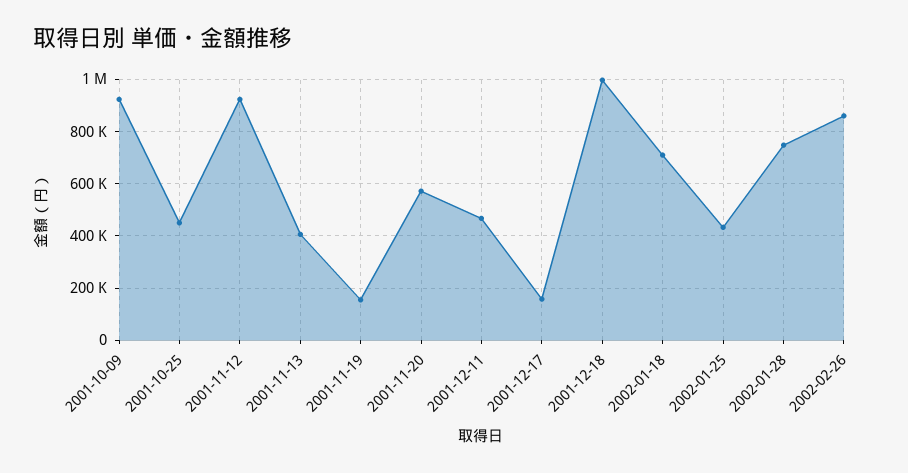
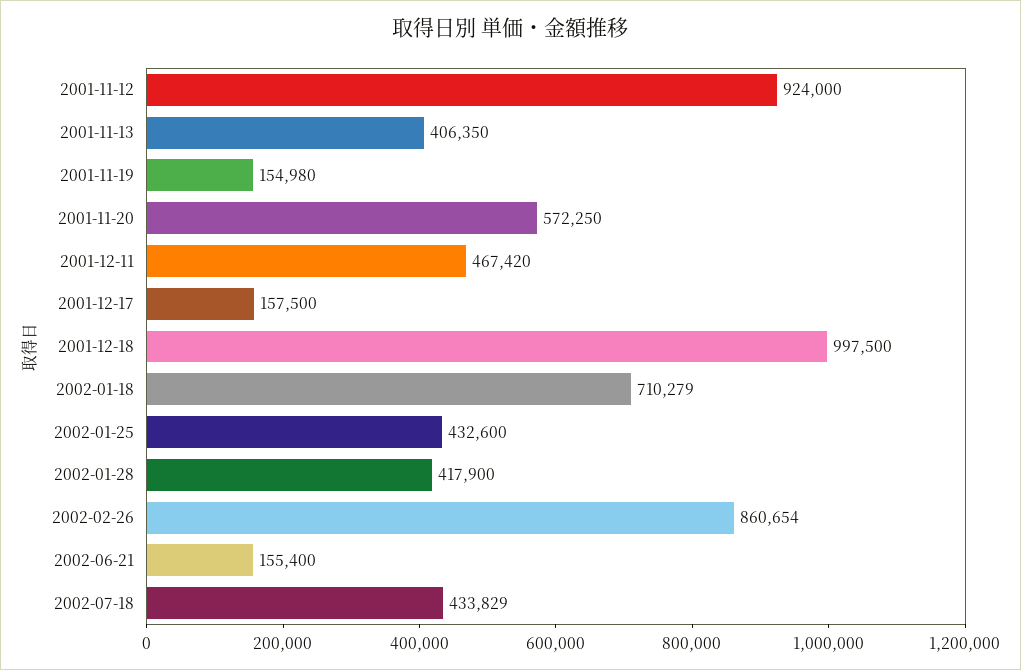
2001-10-09: 925000 -> none
2001-10-25: 450000 -> none
2002-01-28: 750000 -> 417900
2002-06-21: none -> 155400
2002-07-18: none -> 433829

